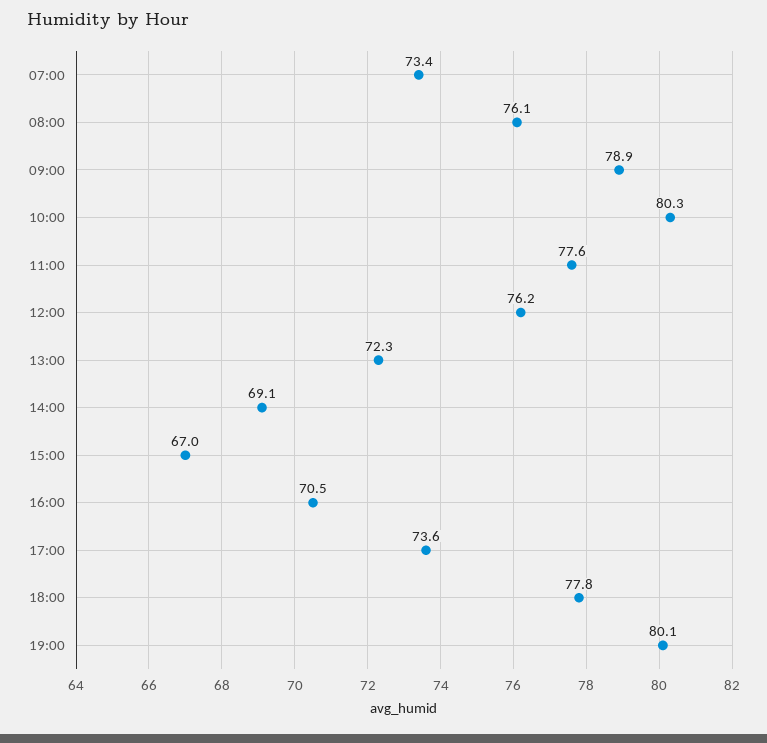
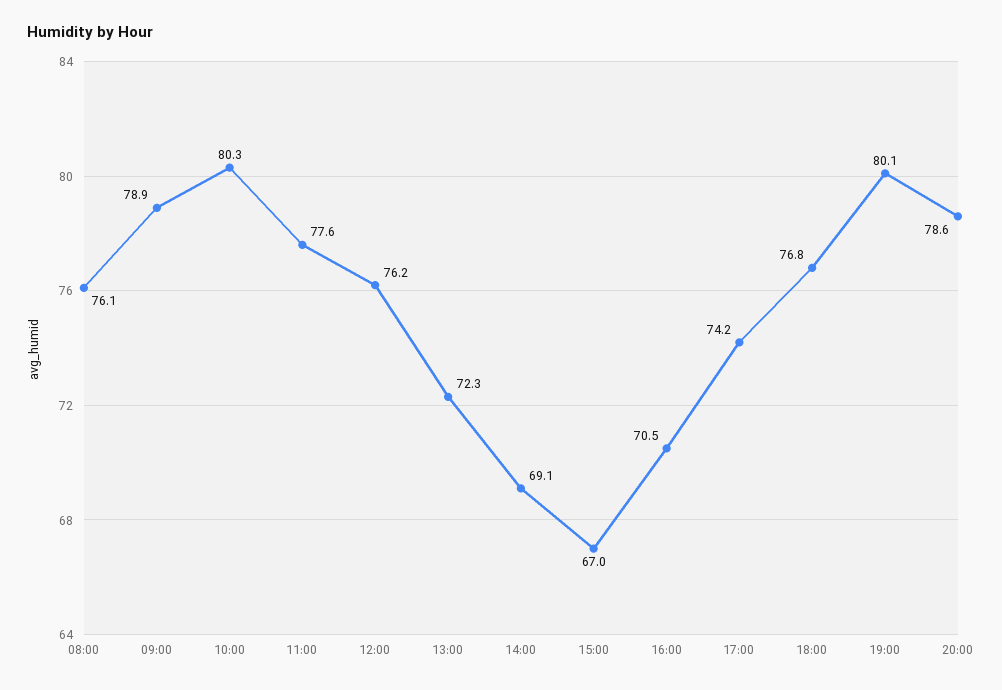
07:00: 73.4 -> none
17:00: 73.6 -> 74.2
18:00: 77.8 -> 76.8
20:00: none -> 78.6

